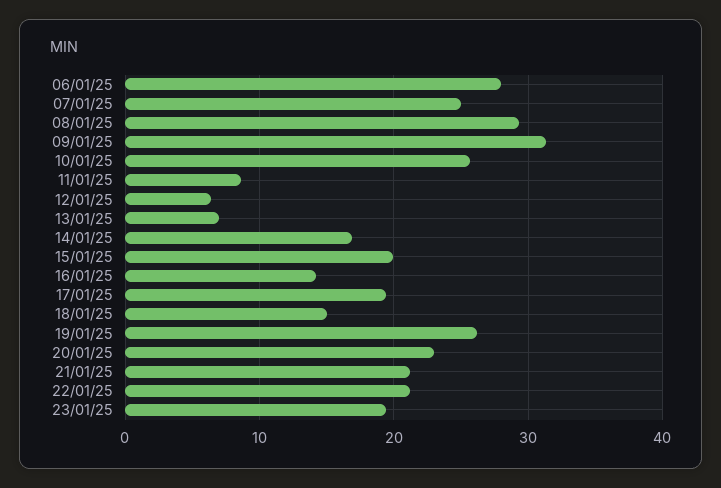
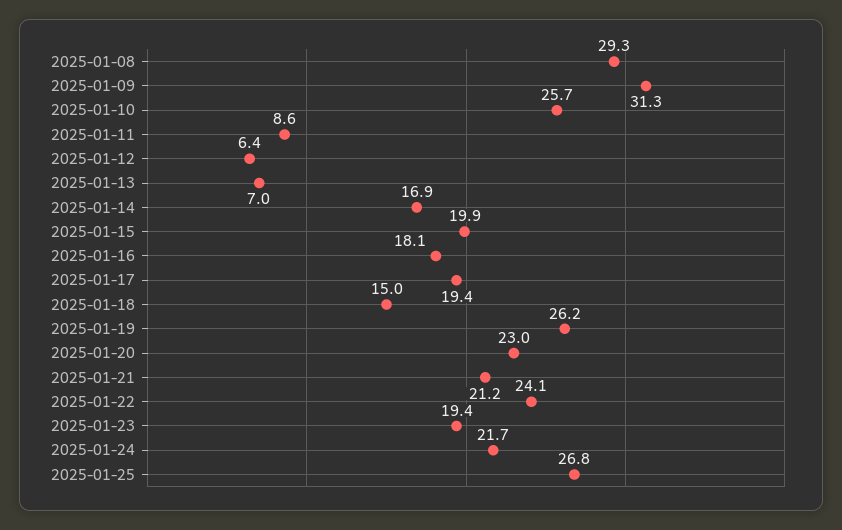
06/01/25: 28 -> none
07/01/25: 25 -> none
16/01/25: 14 -> 18.1
22/01/25: 21 -> 24.1
2025-01-24: none -> 21.7
2025-01-25: none -> 26.8

